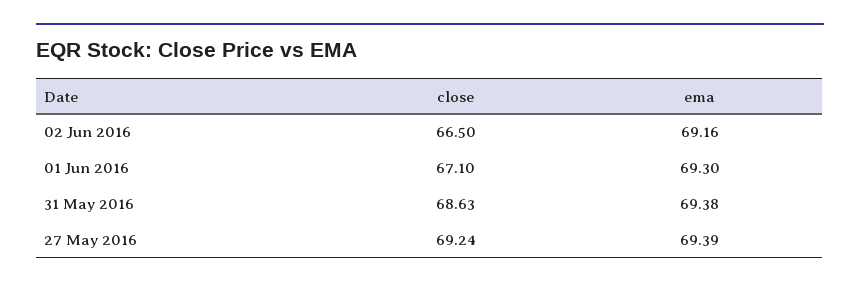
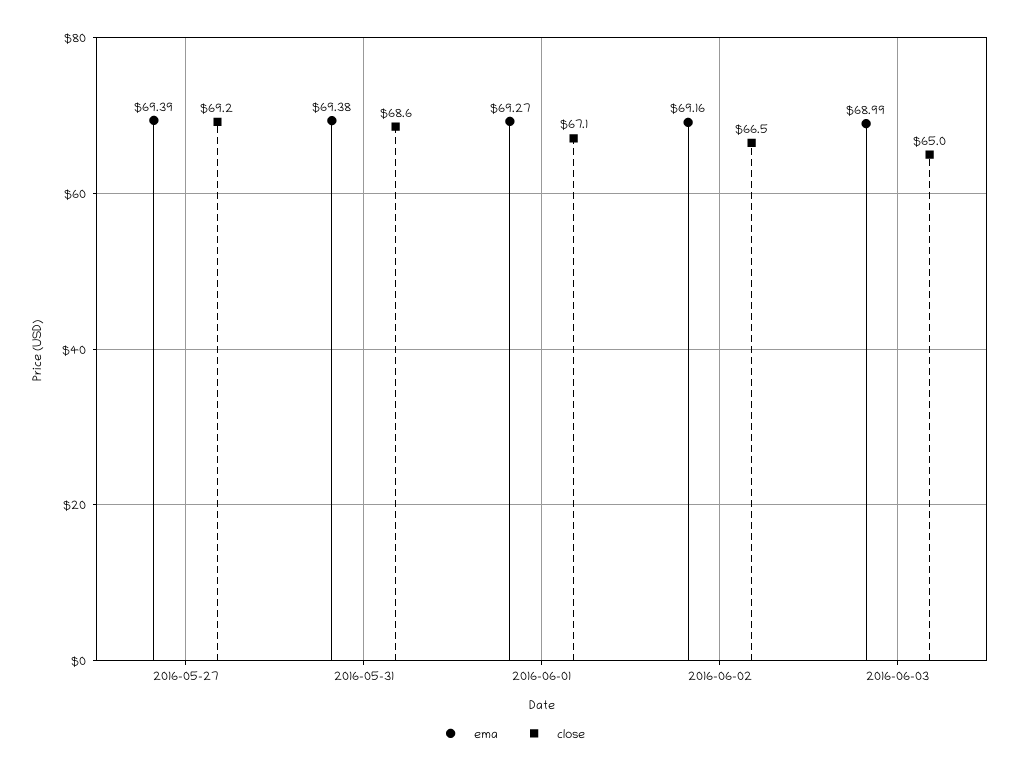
ema, 01 Jun 2016: 69.3 -> 69.27
ema, 2016-06-03: none -> 68.99
close, 2016-06-03: none -> 65

